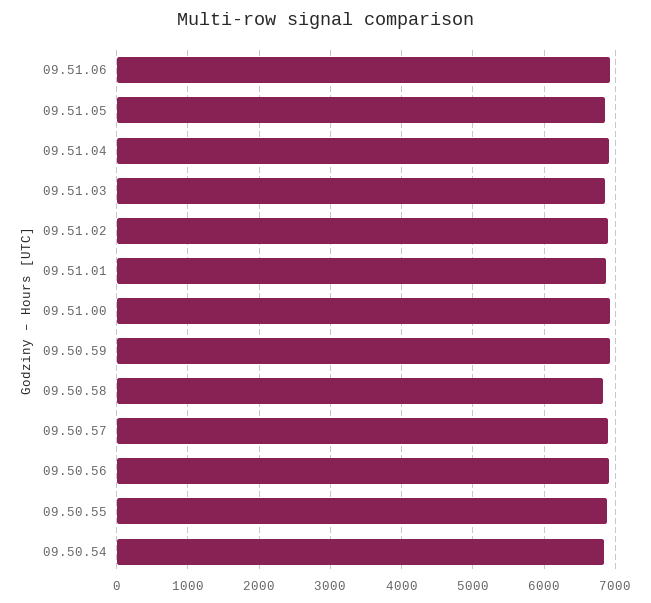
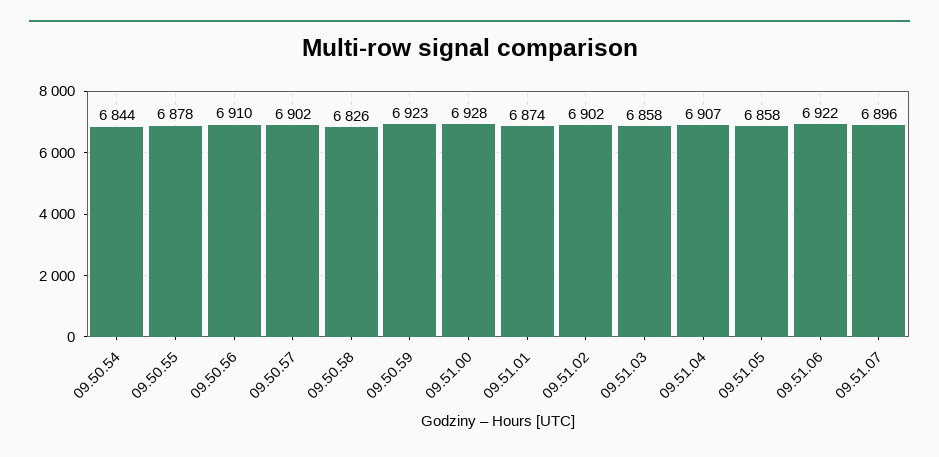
09.51.07: none -> 6896

